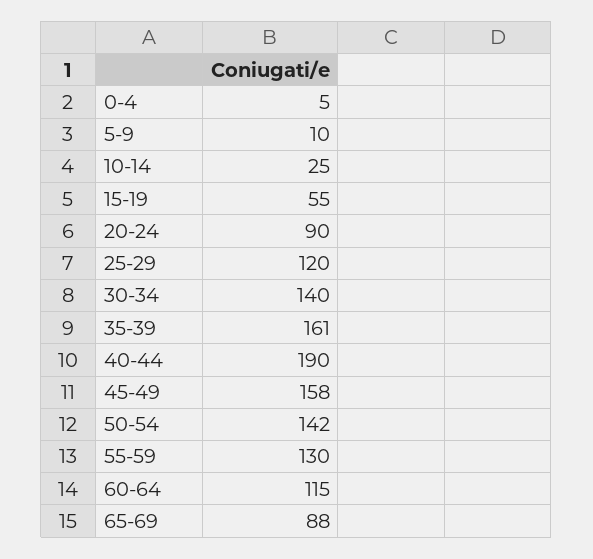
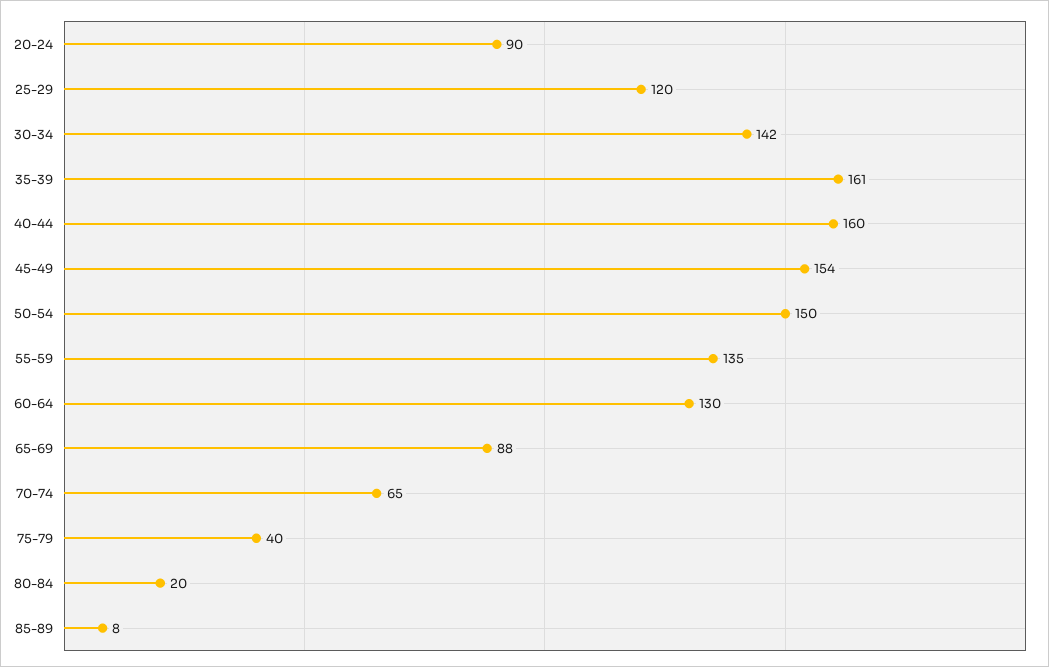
0-4: 5 -> none
5-9: 10 -> none
10-14: 25 -> none
15-19: 55 -> none
30-34: 140 -> 142
40-44: 190 -> 160
45-49: 158 -> 154
50-54: 142 -> 150
55-59: 130 -> 135
60-64: 115 -> 130
70-74: none -> 65
75-79: none -> 40
80-84: none -> 20
85-89: none -> 8

